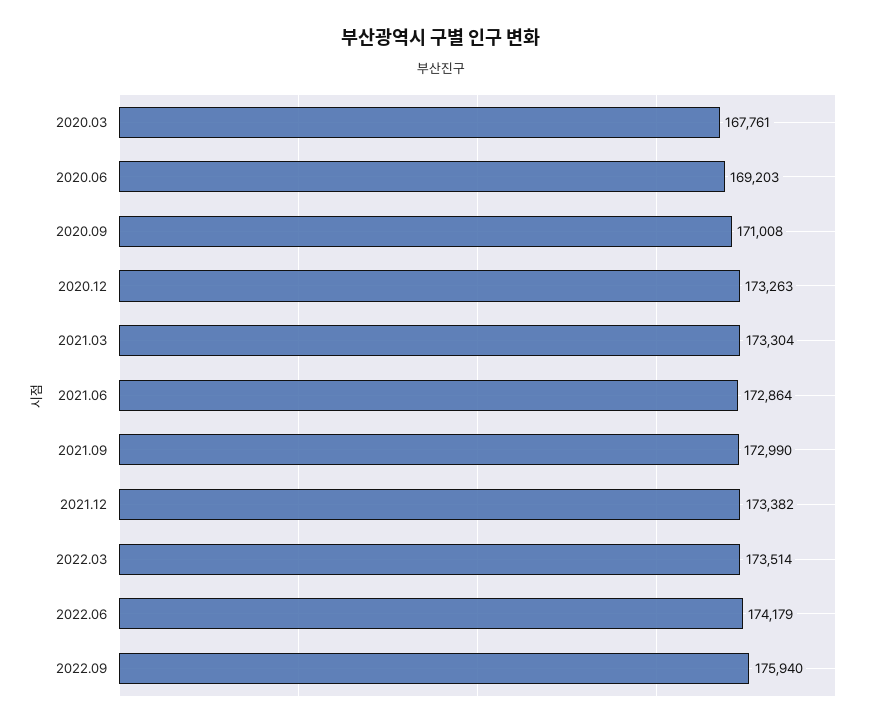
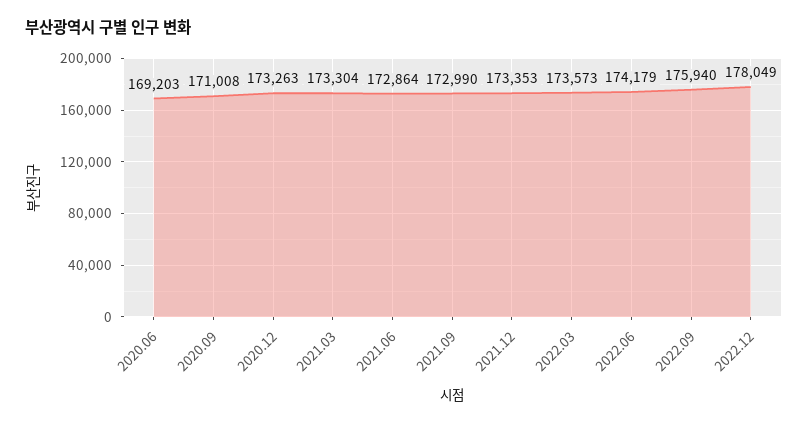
2020.03: 167761 -> none
2021.12: 173382 -> 173353
2022.03: 173514 -> 173573
2022.12: none -> 178049

